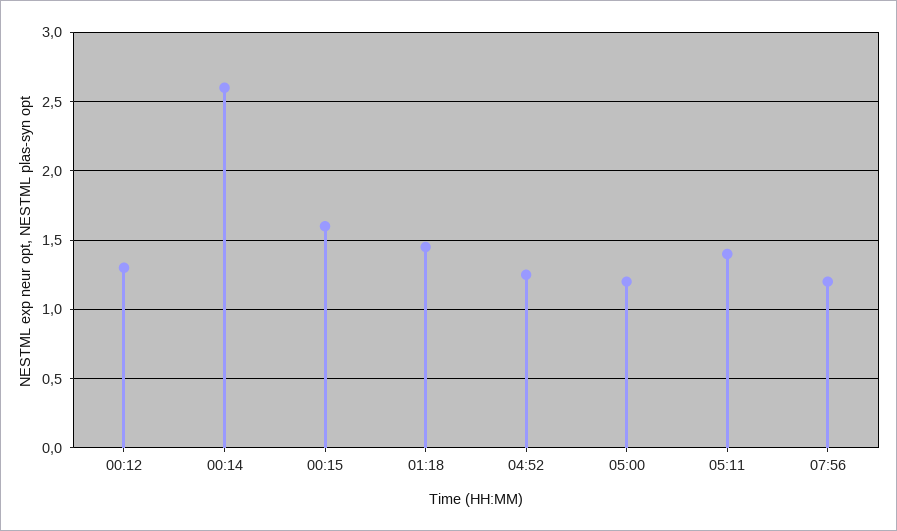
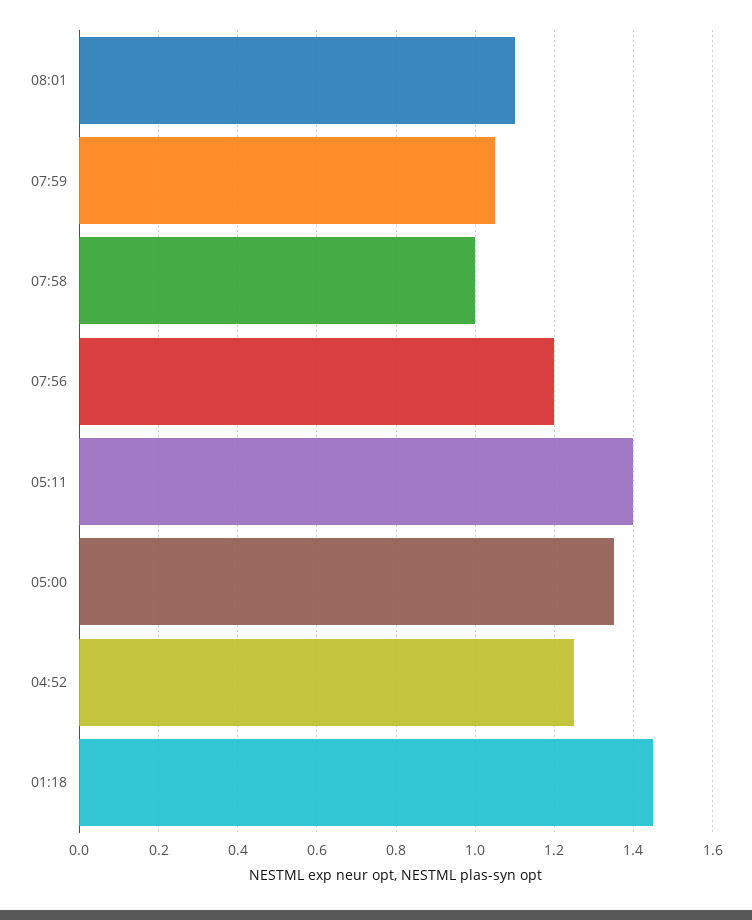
00:12: 1.3 -> none
00:14: 2.6 -> none
00:15: 1.6 -> none
05:00: 1.2 -> 1.35
08:01: none -> 1.1
07:59: none -> 1.05
07:58: none -> 1

